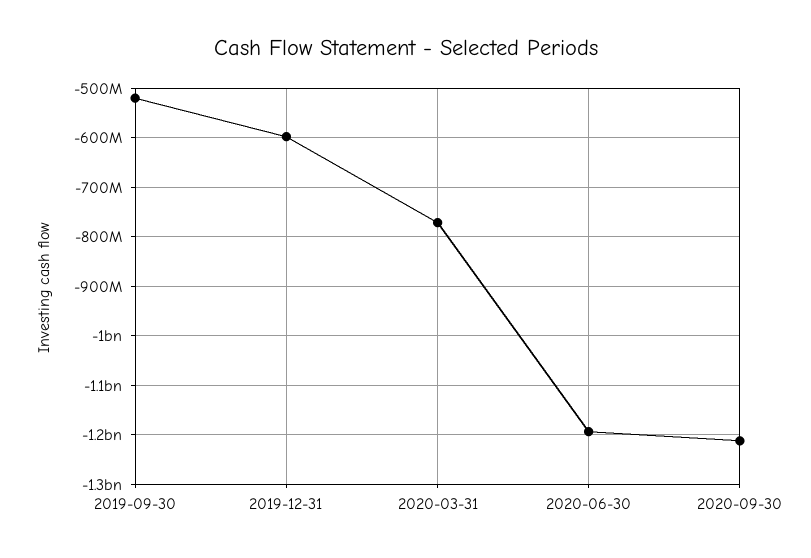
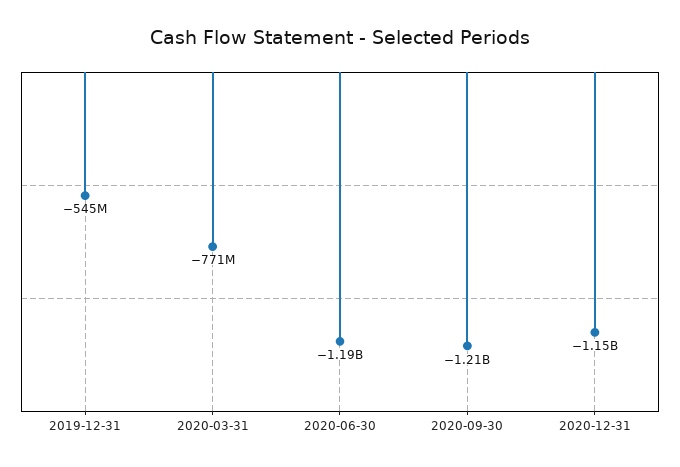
2019-09-30: -520000000 -> none
2019-12-31: -600000000 -> -545000000
2020-12-31: none -> -1150000000

